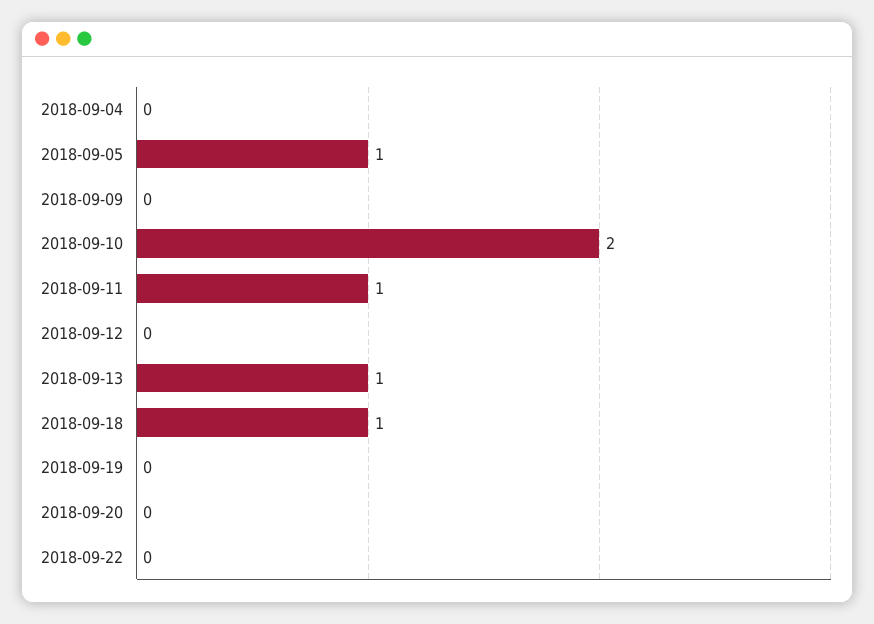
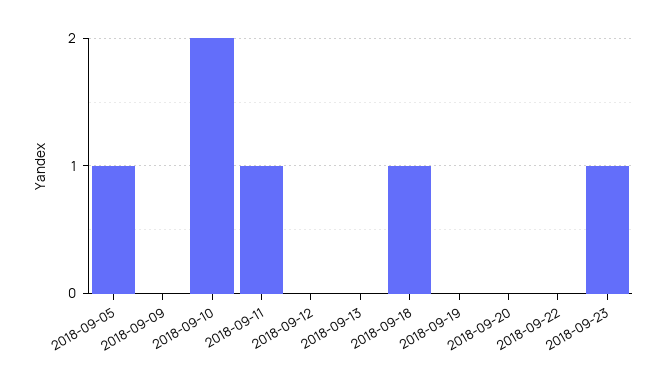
2018-09-04: 0 -> none
2018-09-13: 1 -> 0
2018-09-23: none -> 1

